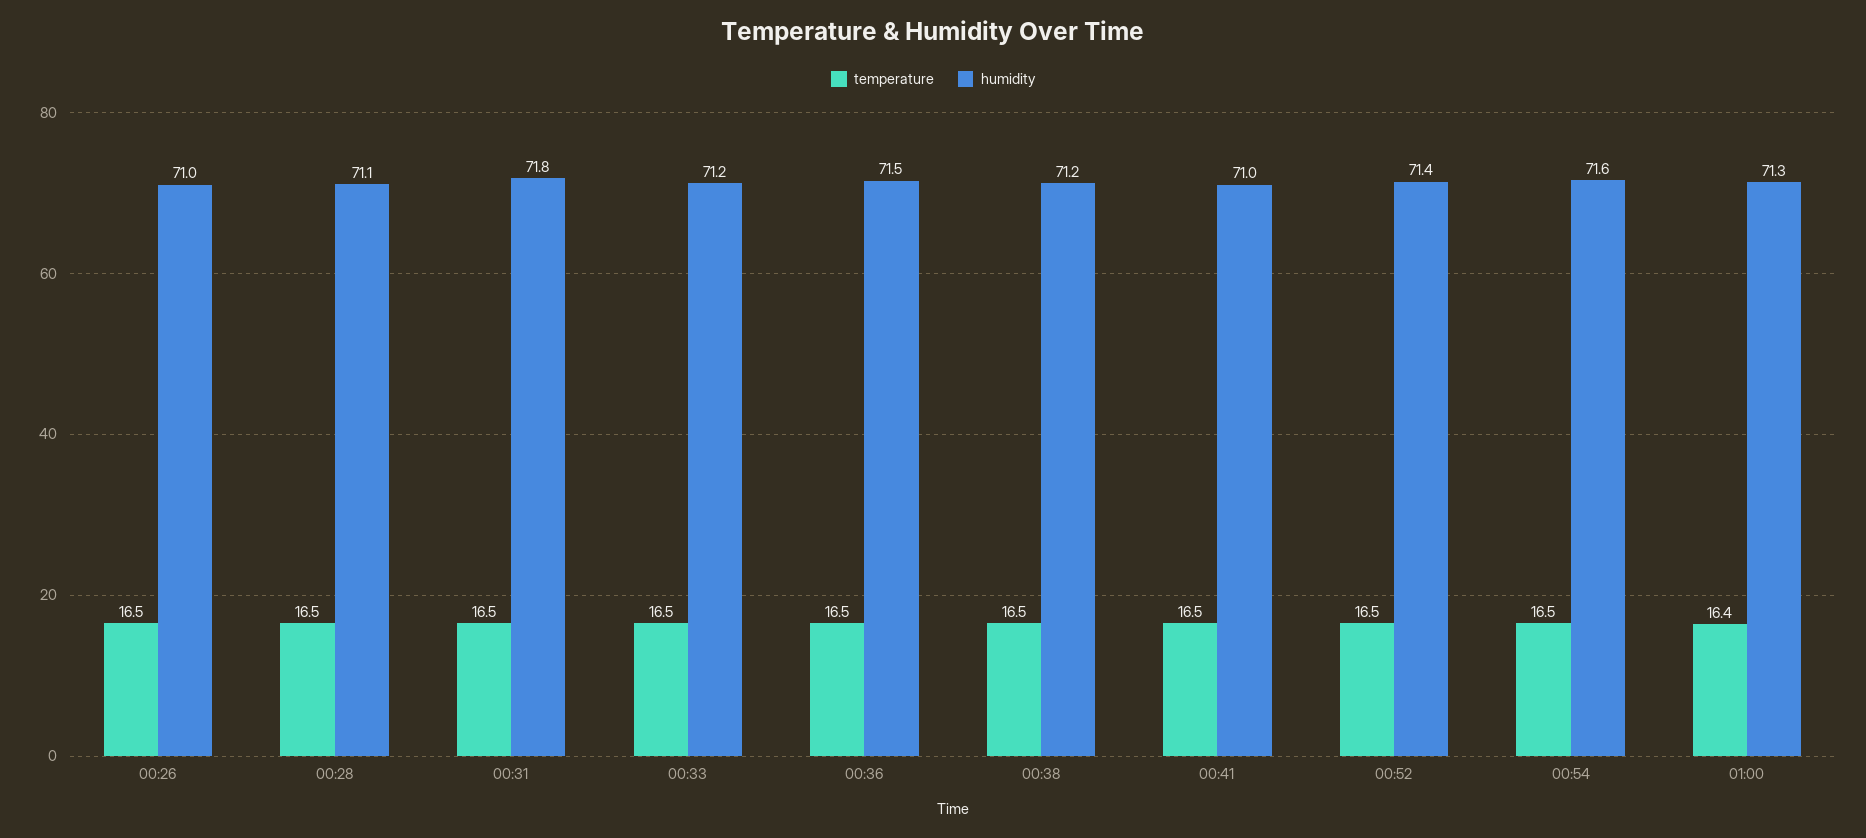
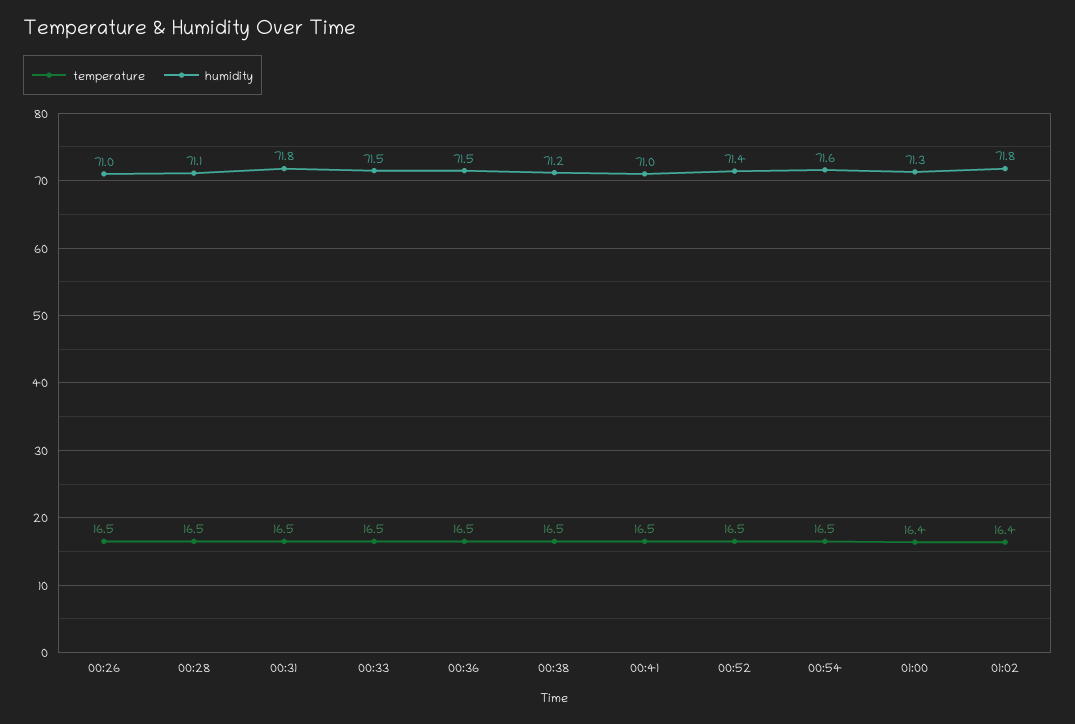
humidity, 00:33: 71.2 -> 71.5
temperature, 01:02: none -> 16.4
humidity, 01:02: none -> 71.8

